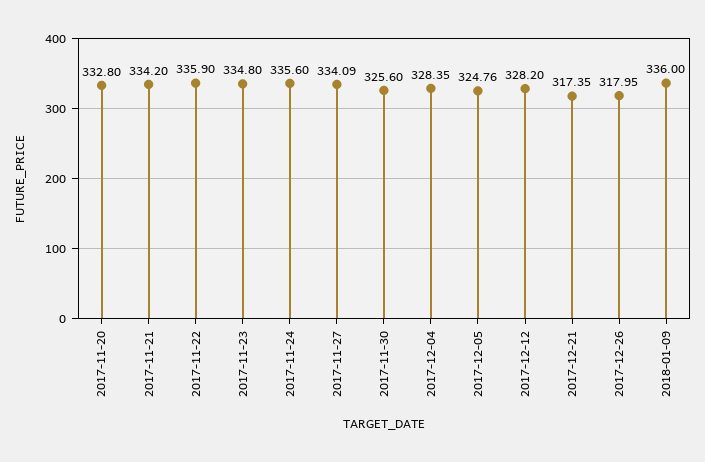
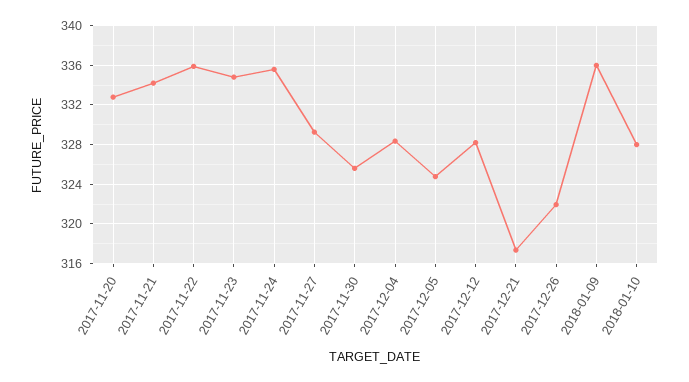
2017-11-27: 334.09 -> 329
2017-12-26: 317.95 -> 322
2018-01-10: none -> 328

